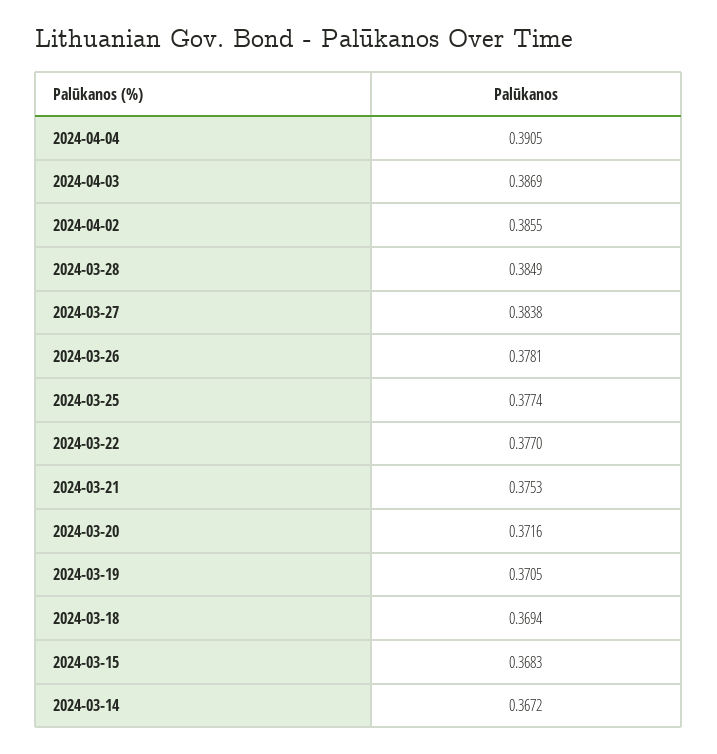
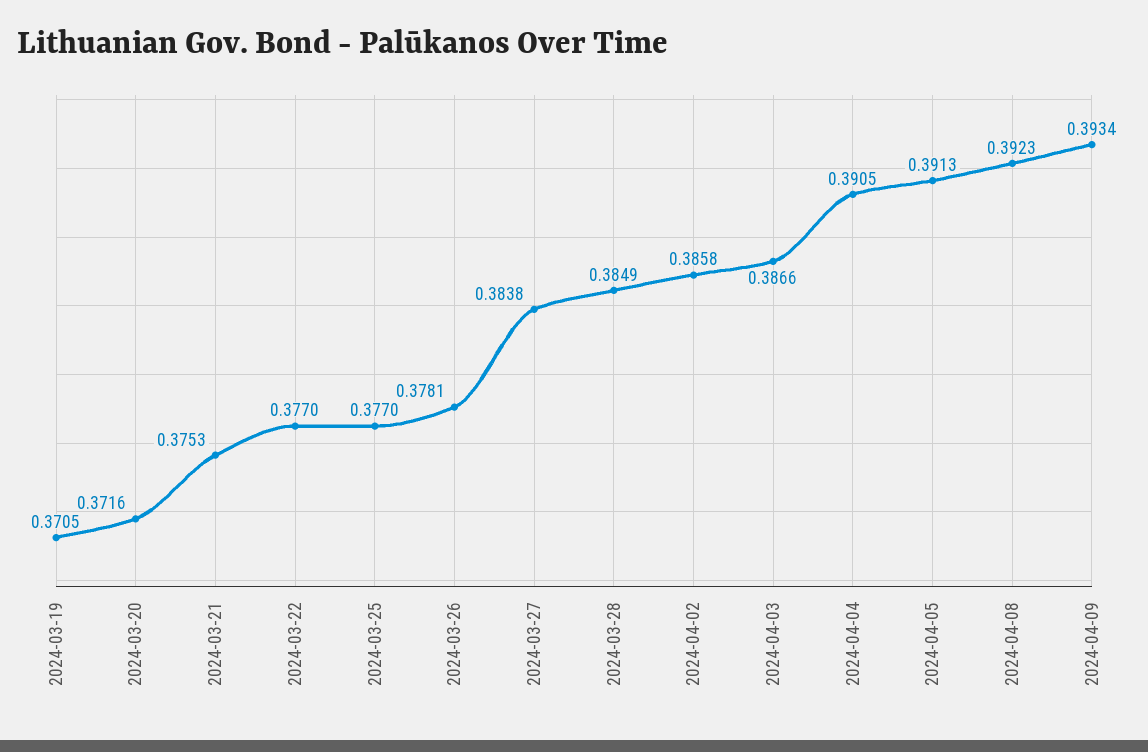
2024-04-03: 0.3869 -> 0.3866
2024-04-02: 0.3855 -> 0.3858
2024-03-25: 0.3774 -> 0.377
2024-03-18: 0.3694 -> none
2024-03-15: 0.3683 -> none
2024-03-14: 0.3672 -> none
2024-04-05: none -> 0.3913
2024-04-08: none -> 0.3923
2024-04-09: none -> 0.3934

